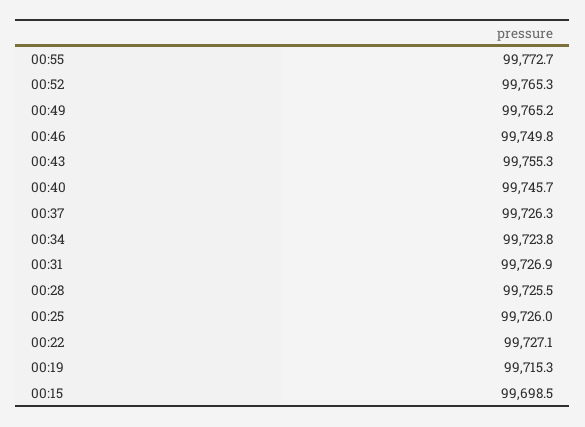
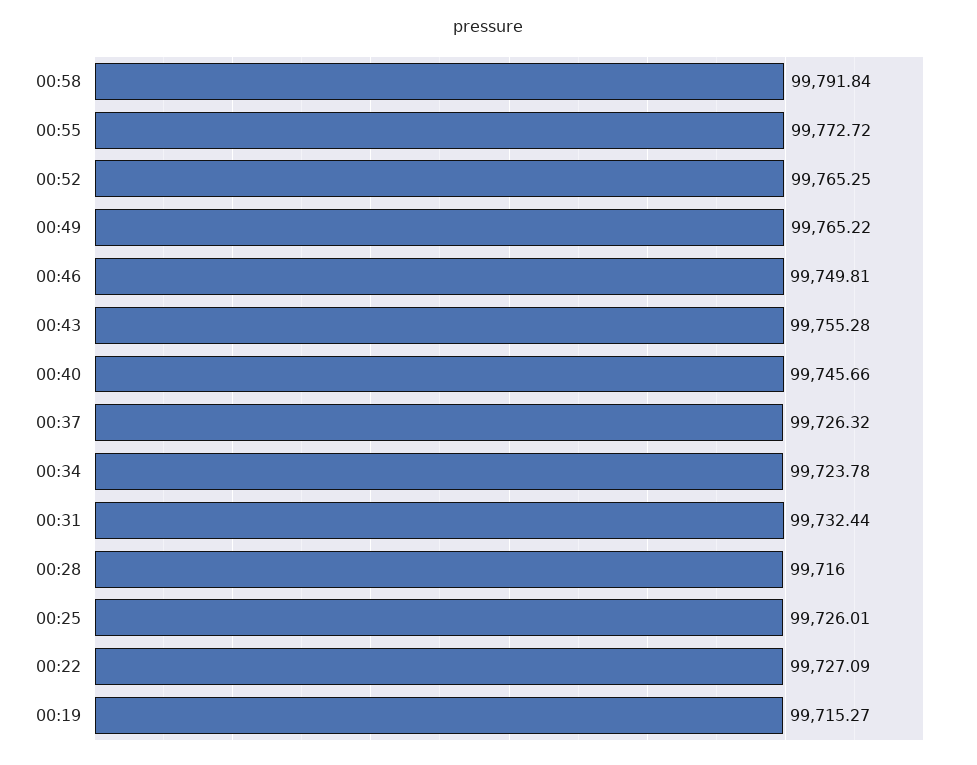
00:31: 99726.9 -> 99732.44
00:28: 99725.5 -> 99716
00:15: 99698.5 -> none
00:58: none -> 99791.84

